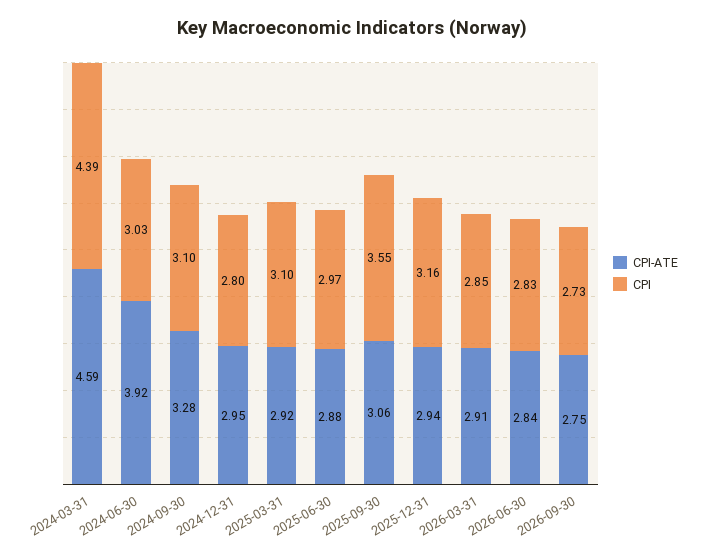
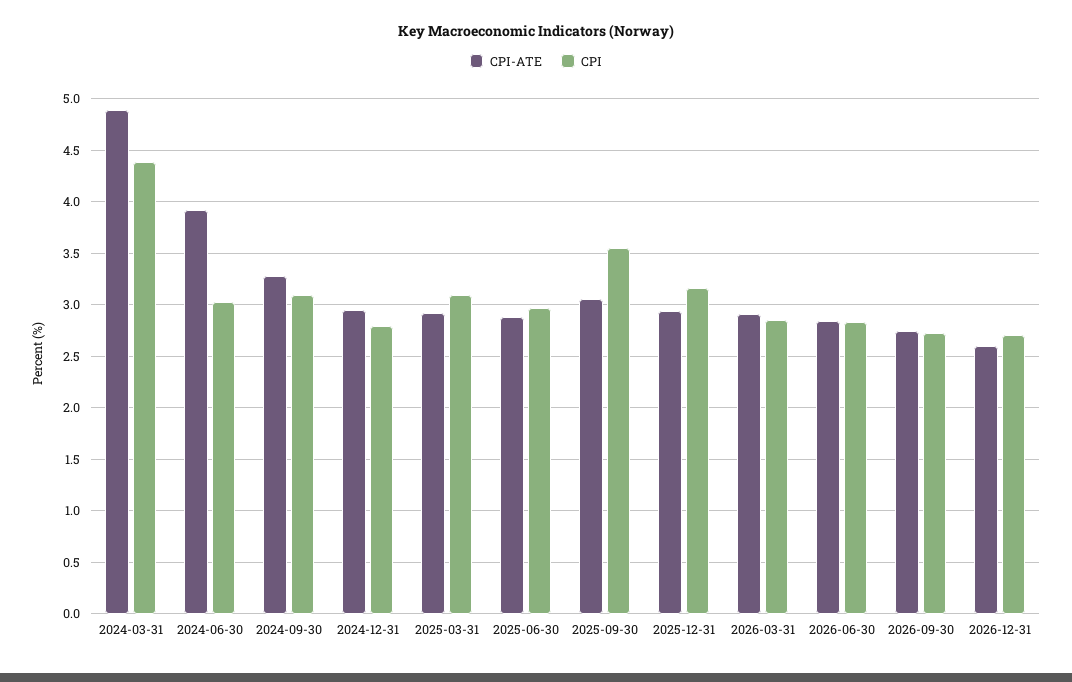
CPI-ATE, 2024-03-31: 4.59 -> 4.9
CPI-ATE, 2026-12-31: none -> 2.6
CPI, 2026-12-31: none -> 2.7

